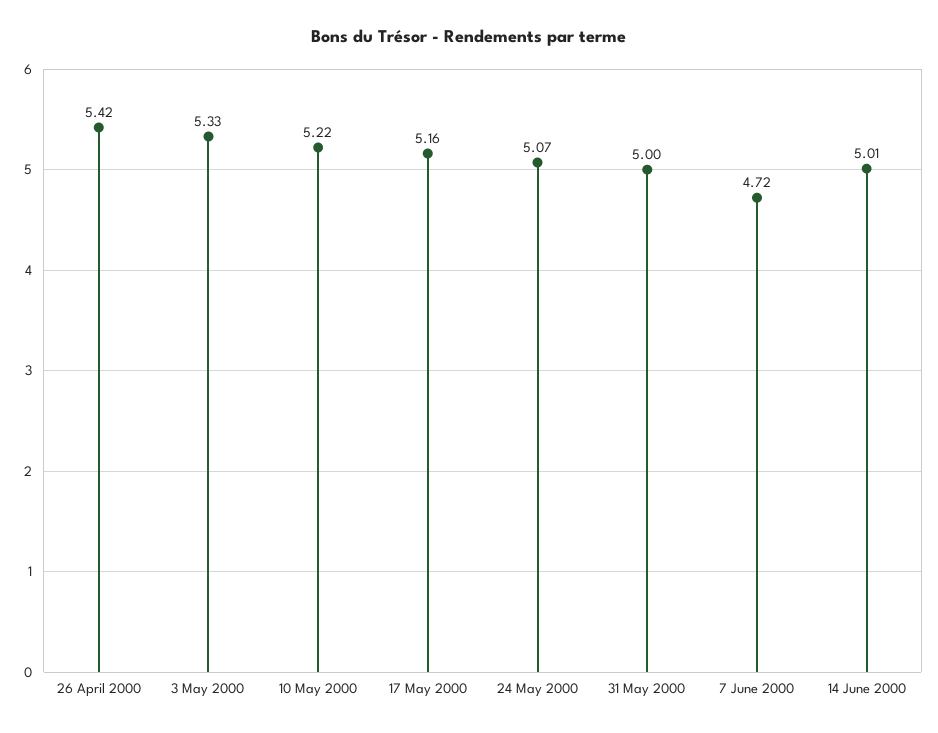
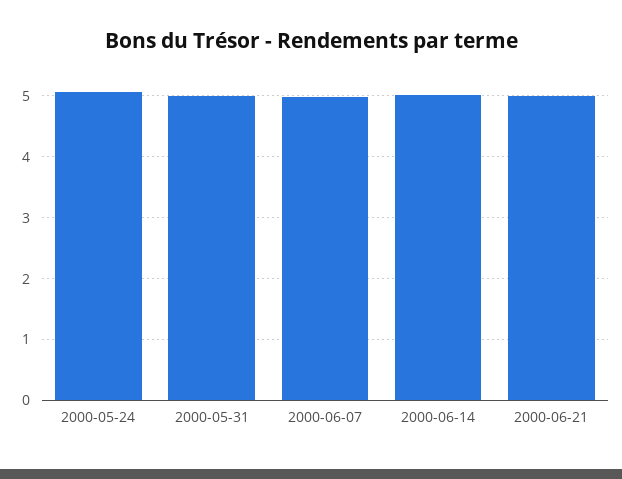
26 April 2000: 5.42 -> none
3 May 2000: 5.33 -> none
10 May 2000: 5.22 -> none
17 May 2000: 5.16 -> none
7 June 2000: 4.72 -> 5
2000-06-21: none -> 5

